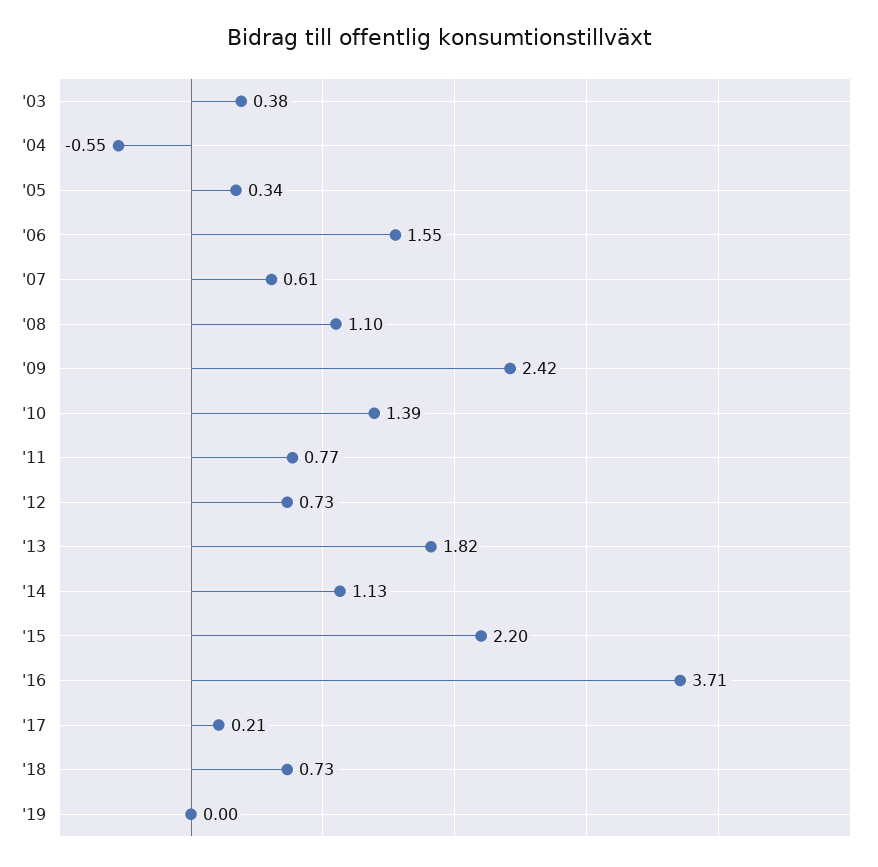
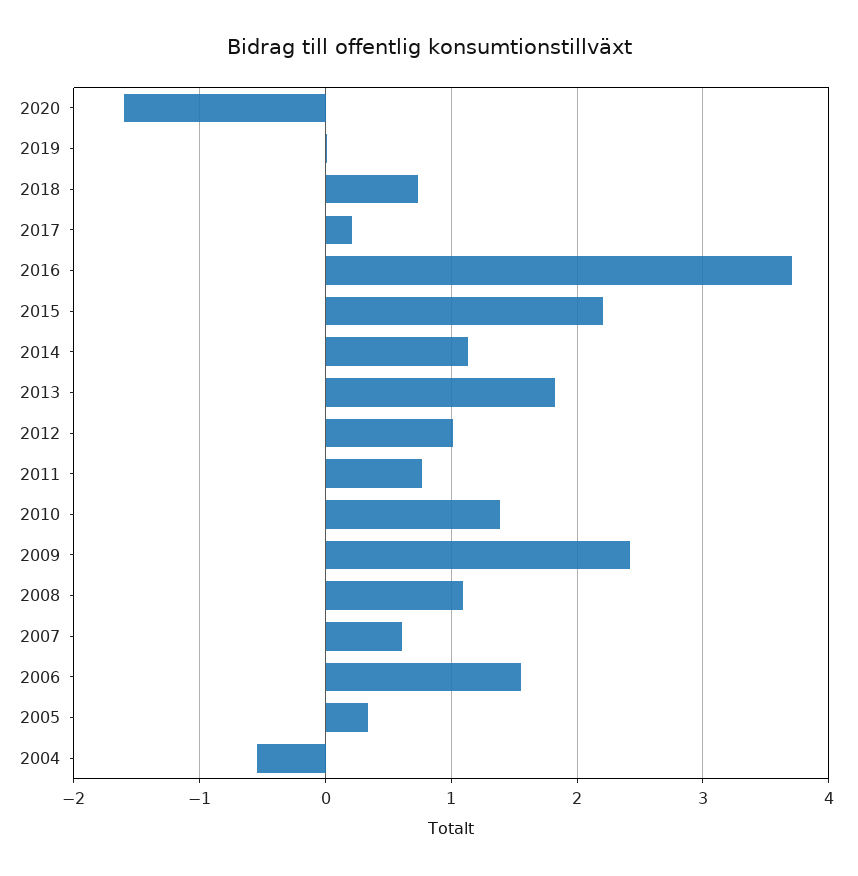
'03: 0.38 -> none
'12: 0.73 -> 1
2020: none -> -1.6

